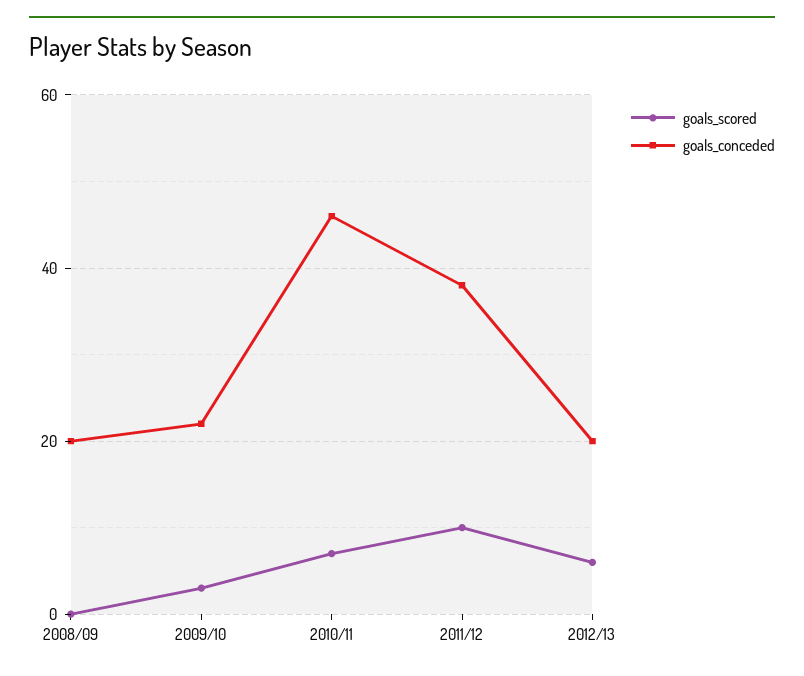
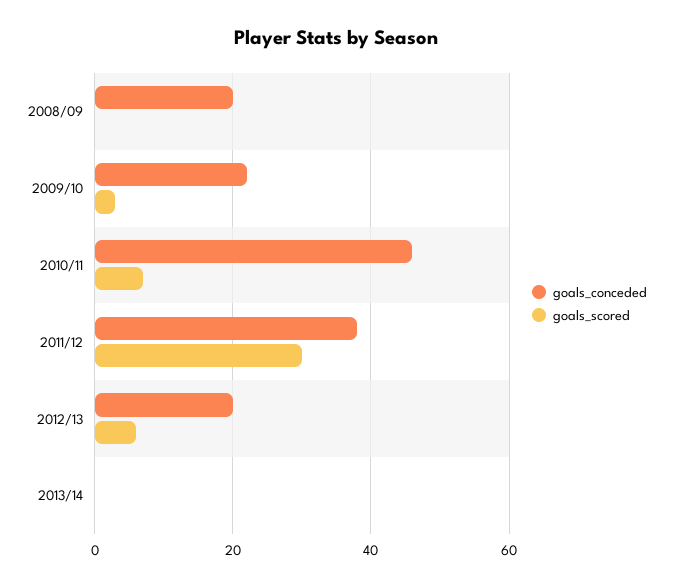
goals_scored, 2011/12: 10 -> 30
goals_conceded, 2013/14: none -> 0
goals_scored, 2013/14: none -> 0

